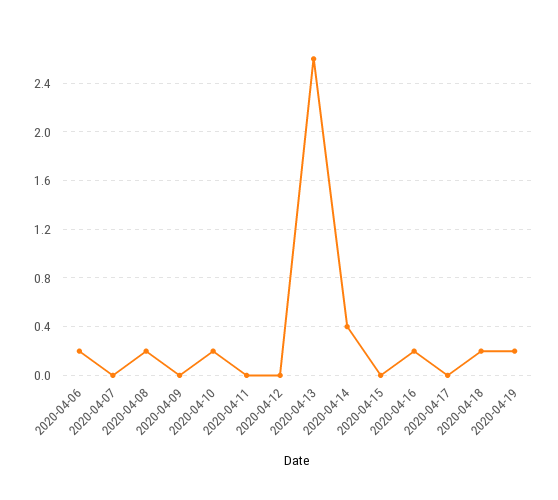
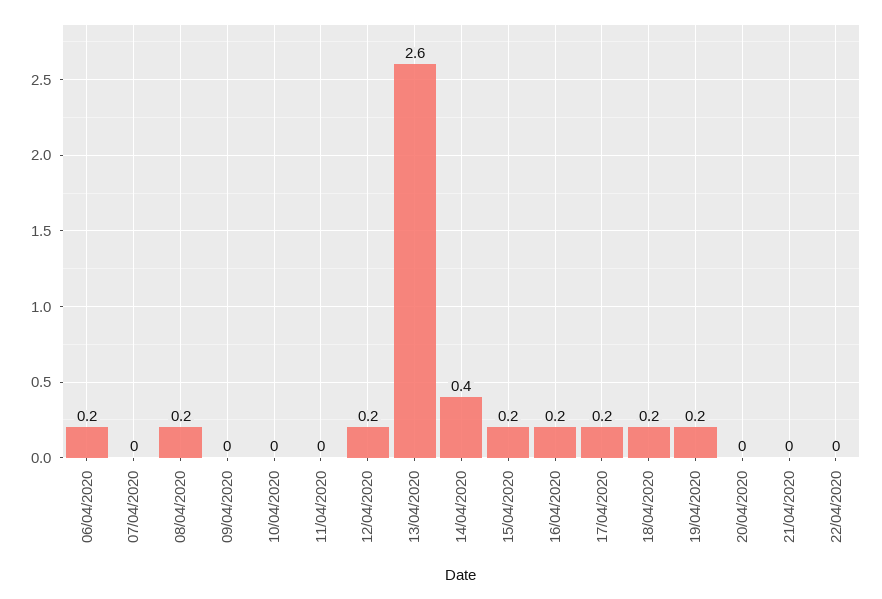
2020-04-10: 0.2 -> 0
2020-04-12: 0 -> 0.2
2020-04-15: 0 -> 0.2
2020-04-17: 0 -> 0.2
20/04/2020: none -> 0
21/04/2020: none -> 0
22/04/2020: none -> 0

